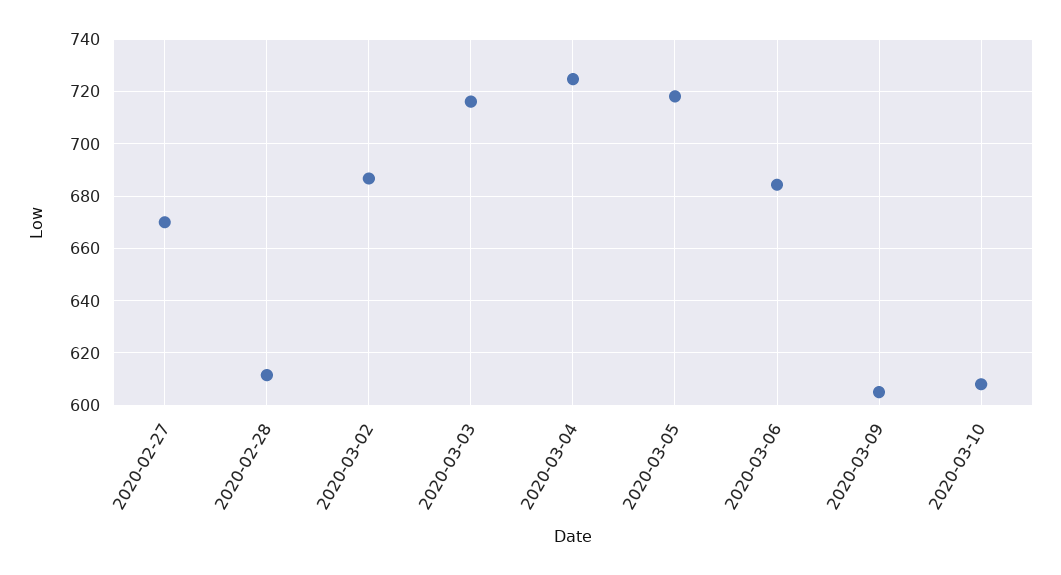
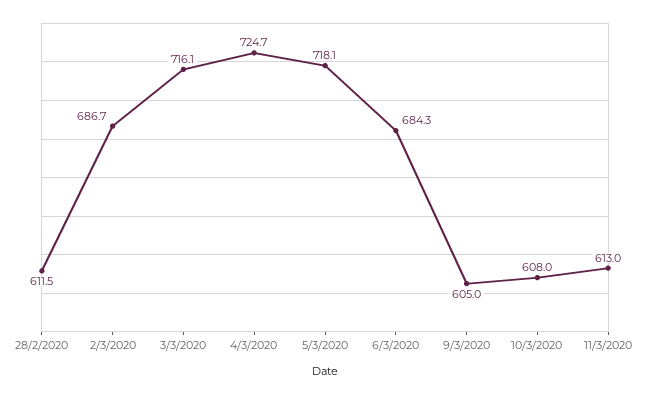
2020-02-27: 670 -> none
11/3/2020: none -> 613

